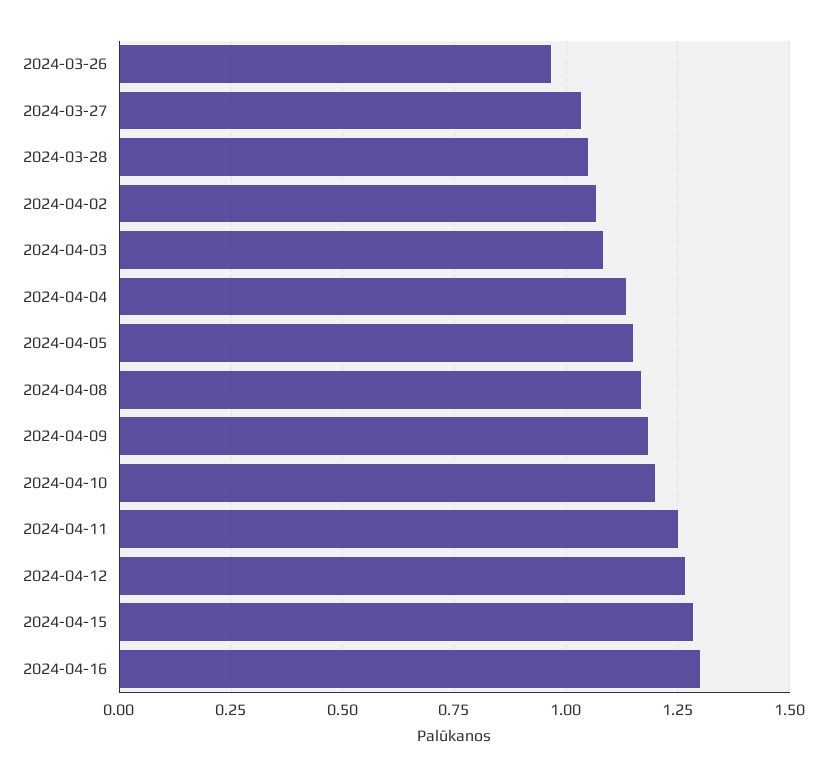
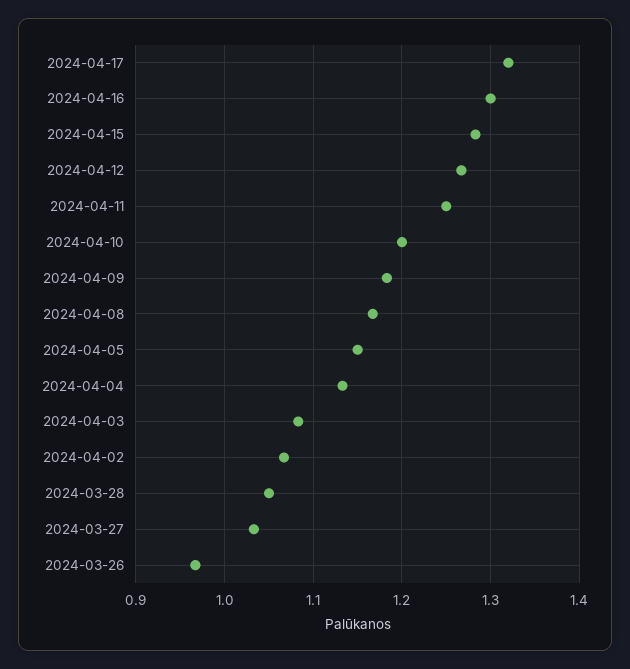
2024-04-17: none -> 1.32

